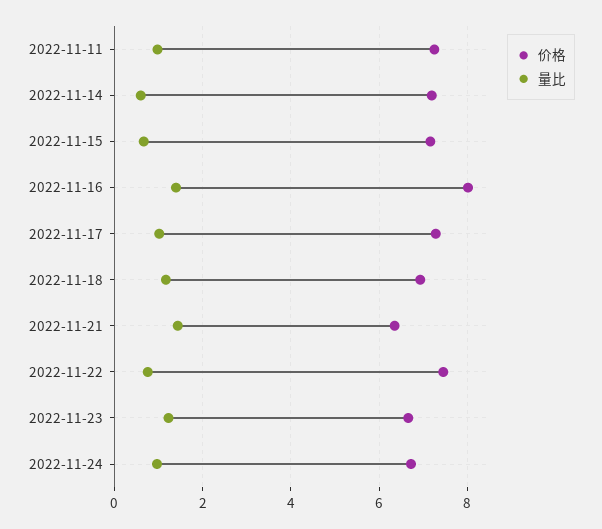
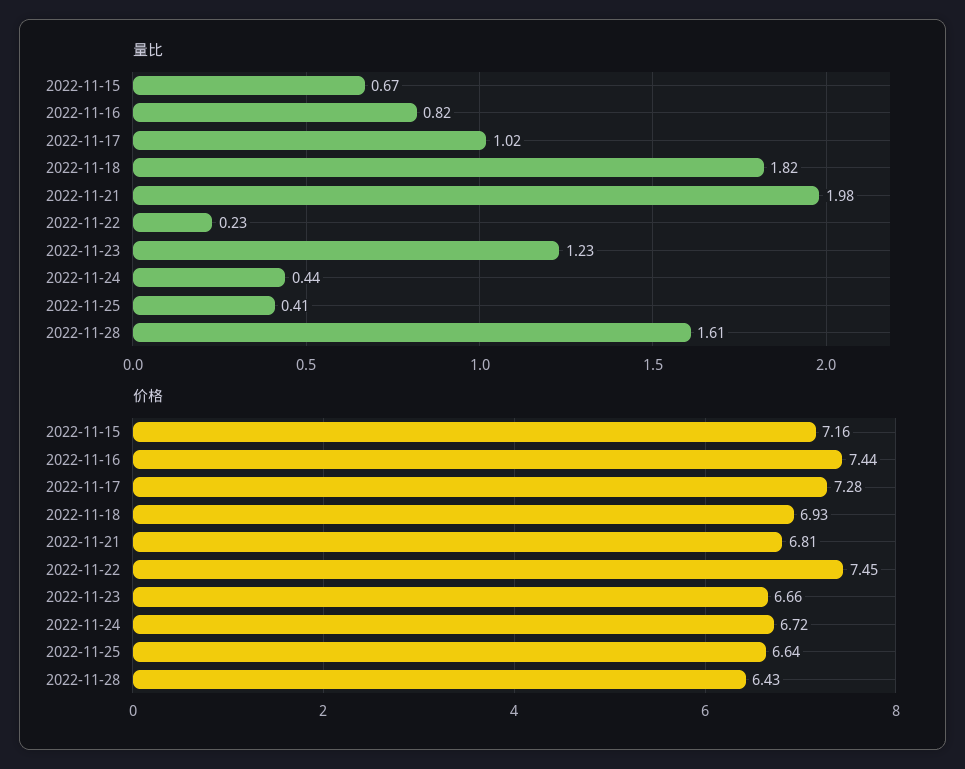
价格, 2022-11-11: 7.2 -> none
量比, 2022-11-11: 1 -> none
价格, 2022-11-14: 7.2 -> none
量比, 2022-11-14: 0.6 -> none
价格, 2022-11-16: 8 -> 7.44
量比, 2022-11-16: 1.4 -> 0.82
量比, 2022-11-18: 1.2 -> 1.82
价格, 2022-11-21: 6.4 -> 6.81
量比, 2022-11-21: 1.4 -> 1.98
量比, 2022-11-22: 0.8 -> 0.23
量比, 2022-11-24: 1 -> 0.44
量比, 2022-11-25: none -> 0.41
量比, 2022-11-28: none -> 1.61
价格, 2022-11-25: none -> 6.64
价格, 2022-11-28: none -> 6.43

